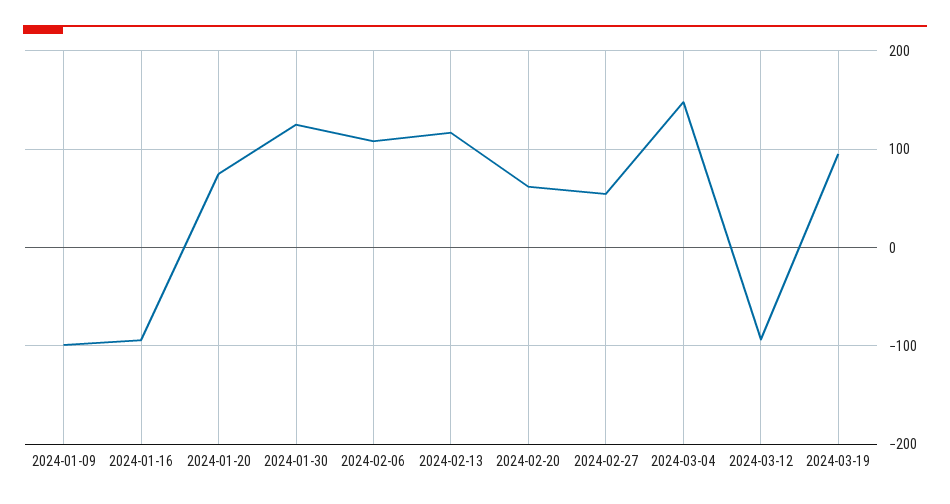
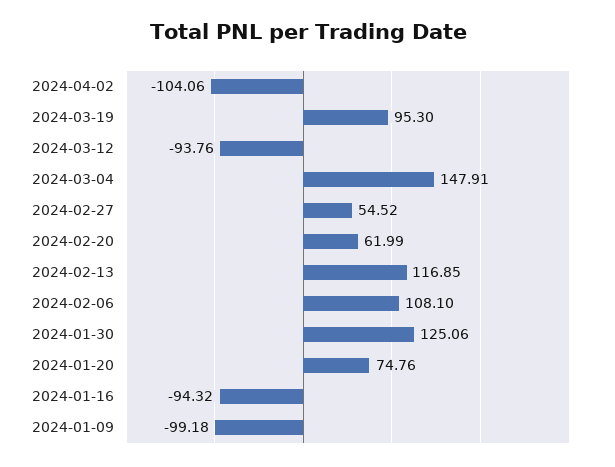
2024-04-02: none -> -104.06

